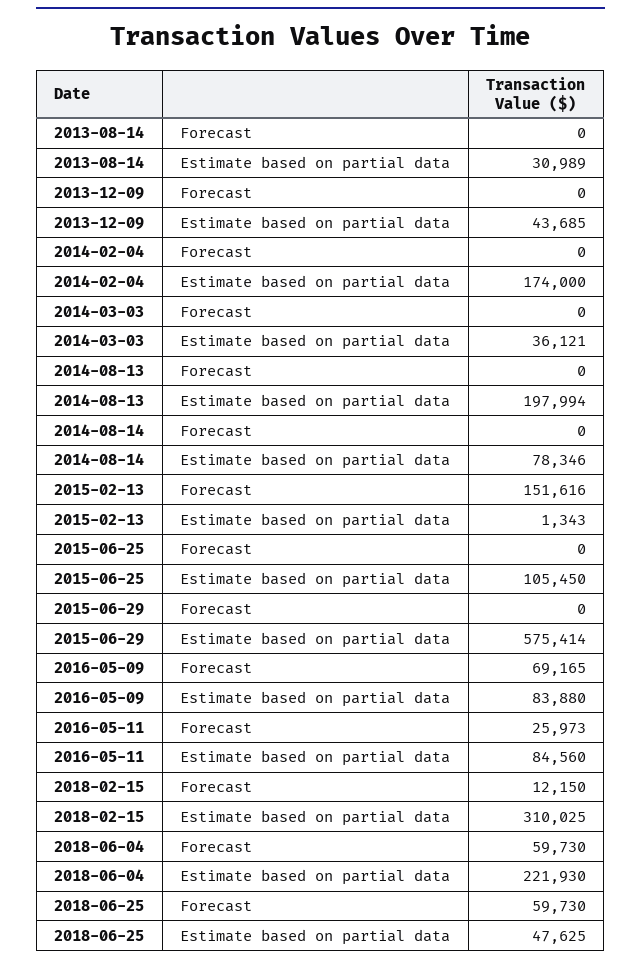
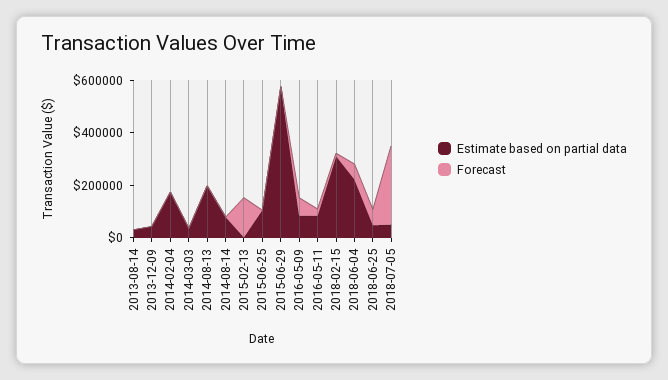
Estimate based on partial data, 2018-07-05: none -> 50000
Forecast, 2018-07-05: none -> 300000

